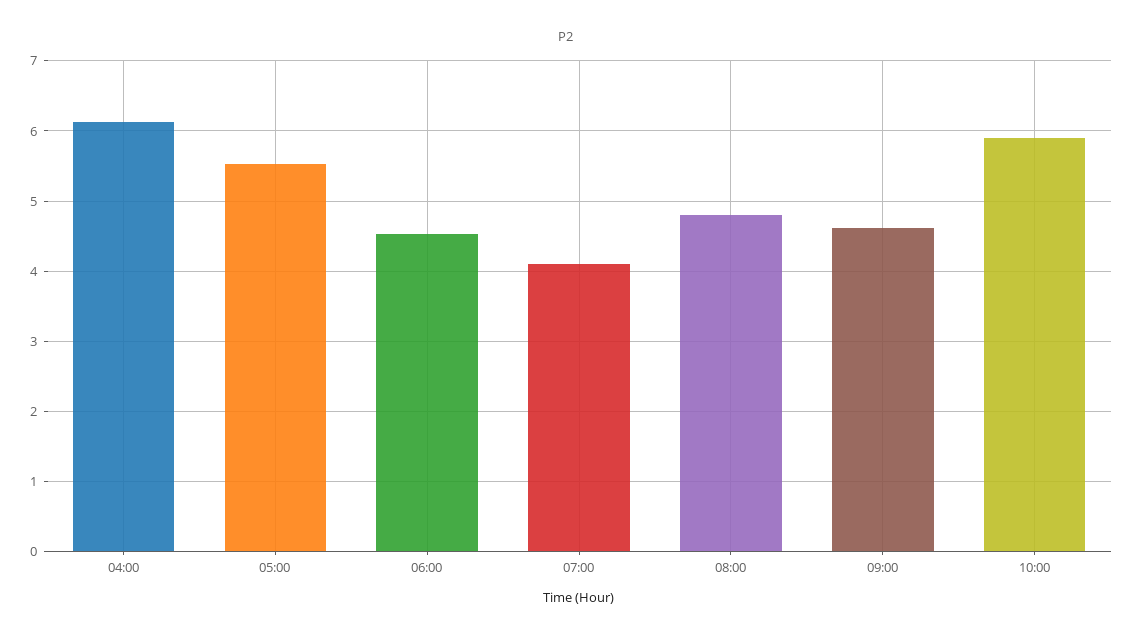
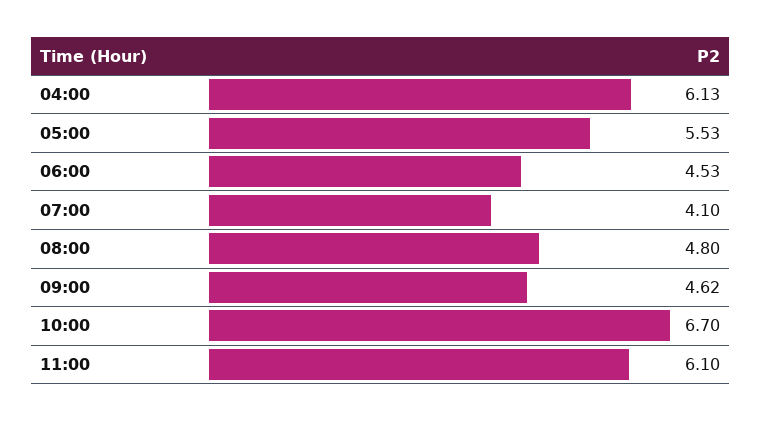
10:00: 5.9 -> 6.7
11:00: none -> 6.1

